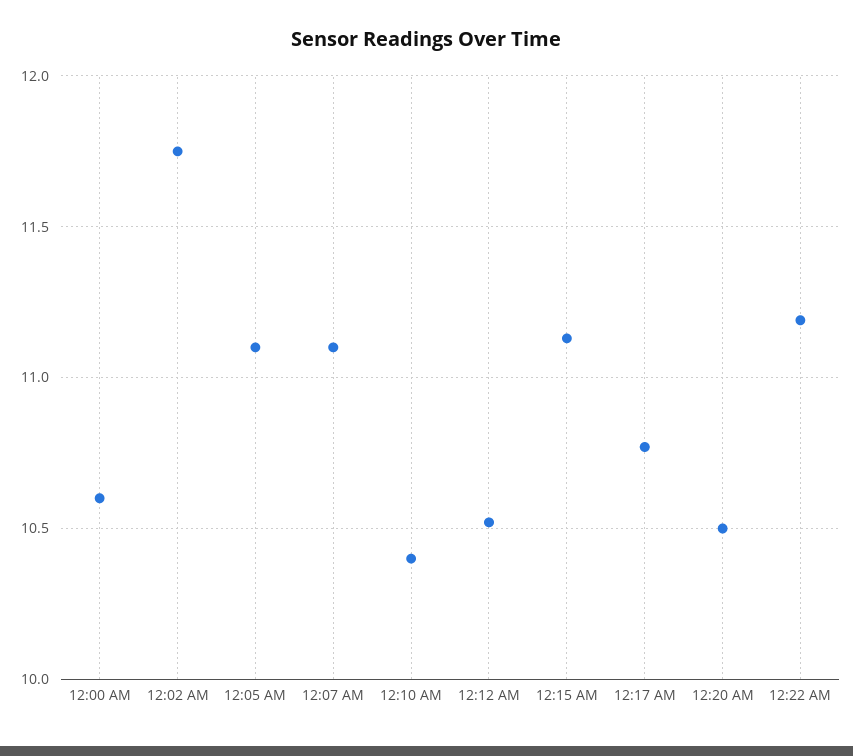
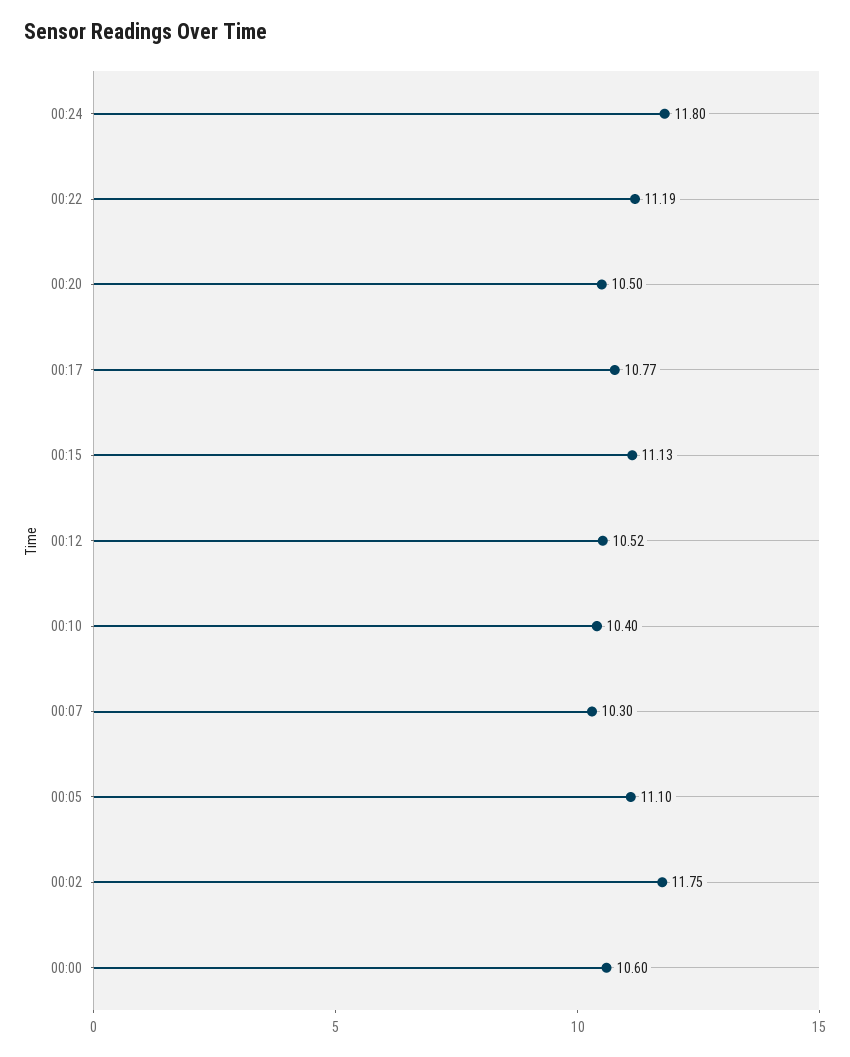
12:07 AM: 11.1 -> 10.3
00:24: none -> 11.8

